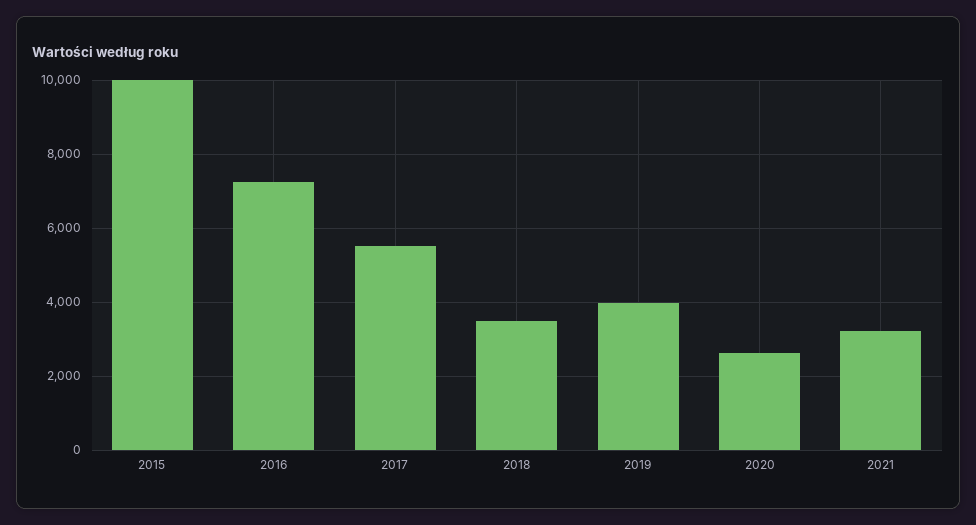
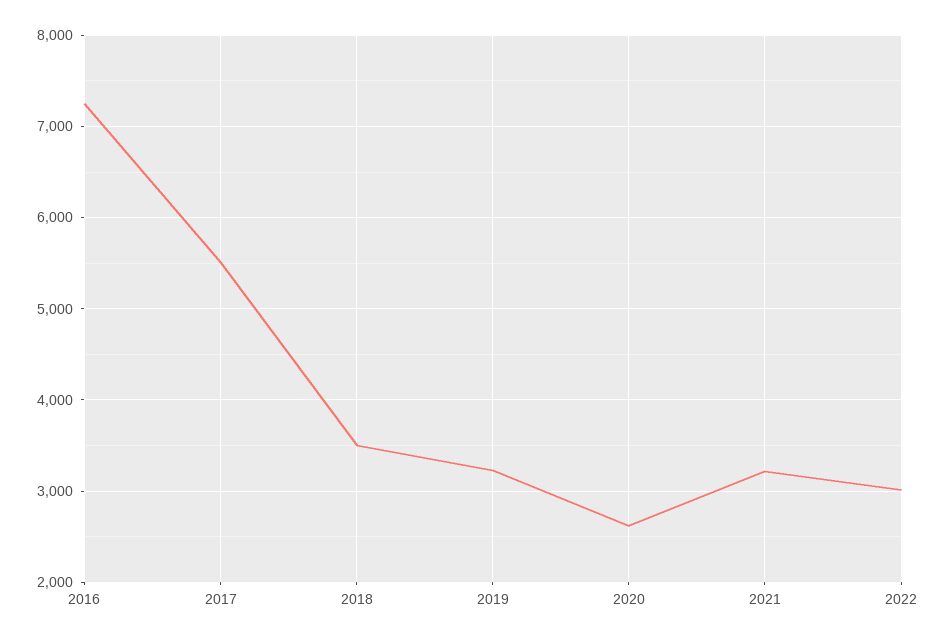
2015: 10000 -> none
2019: 4000 -> 3200
2022: none -> 3000

